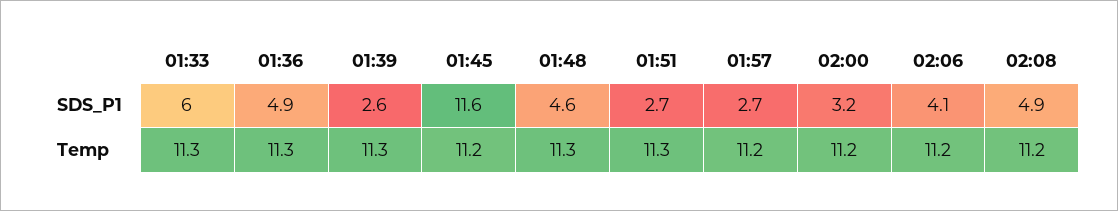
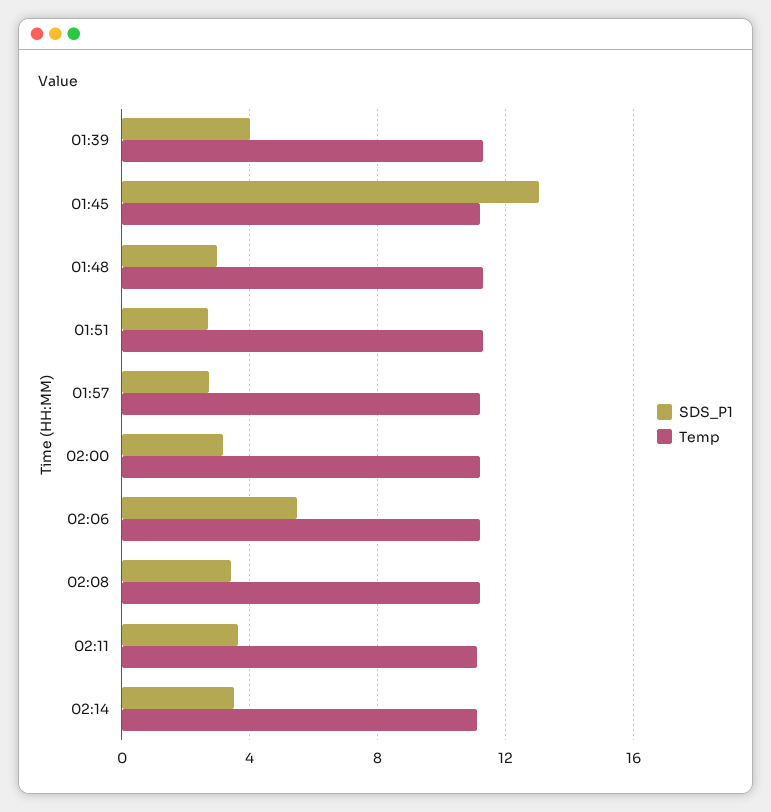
SDS_P1, 01:33: 6 -> none
SDS_P1, 01:36: 4.9 -> none
SDS_P1, 01:39: 2.6 -> 4
SDS_P1, 01:45: 11.6 -> 13
SDS_P1, 01:48: 4.6 -> 3
SDS_P1, 02:06: 4.1 -> 5.5
SDS_P1, 02:08: 4.9 -> 3.5
Temp, 01:33: 11.3 -> none
Temp, 01:36: 11.3 -> none
SDS_P1, 02:11: none -> 3.5
Temp, 02:11: none -> 11
SDS_P1, 02:14: none -> 3.5
Temp, 02:14: none -> 11

